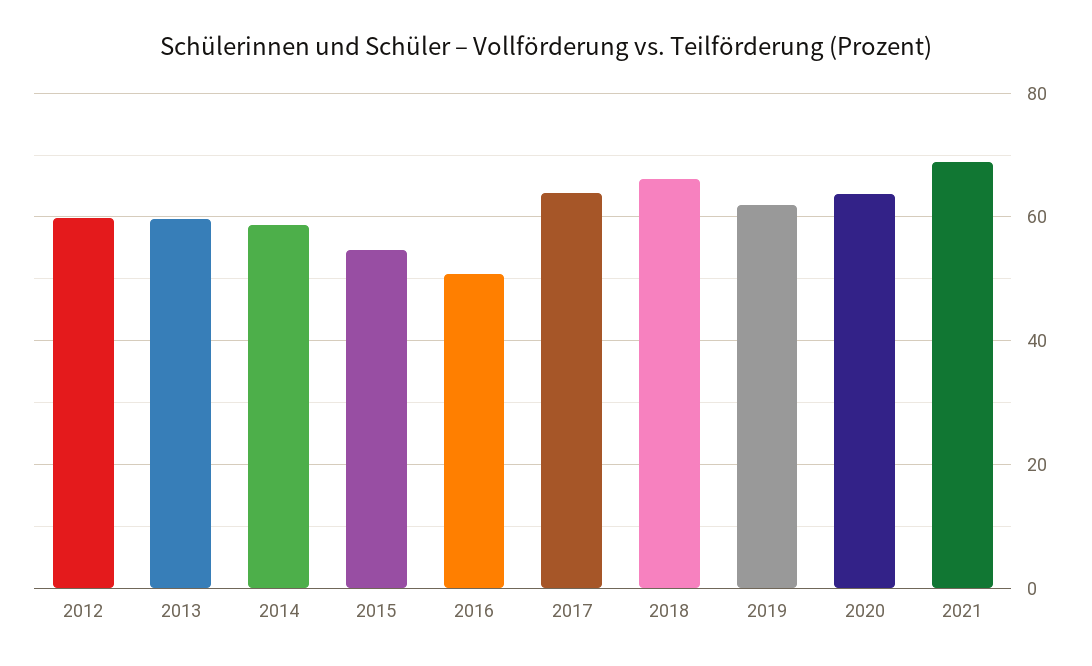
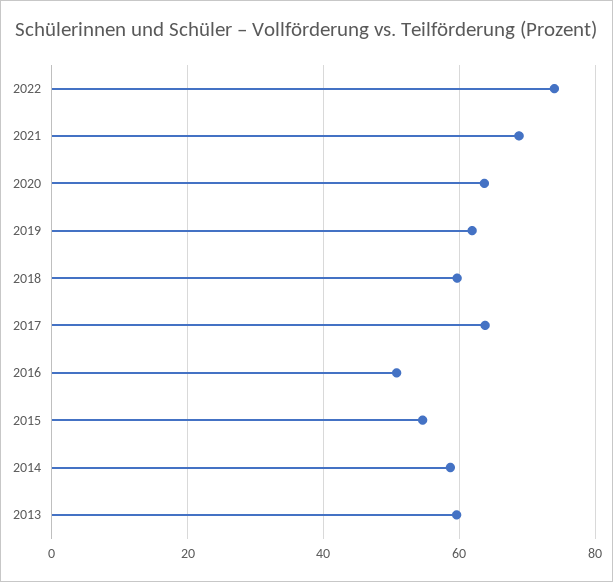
2012: 60 -> none
2018: 66 -> 60
2022: none -> 74

